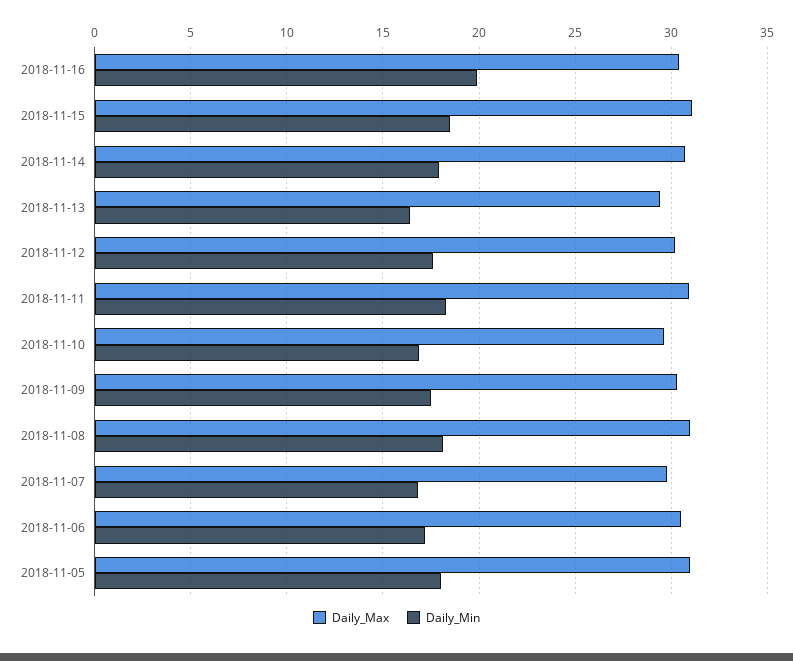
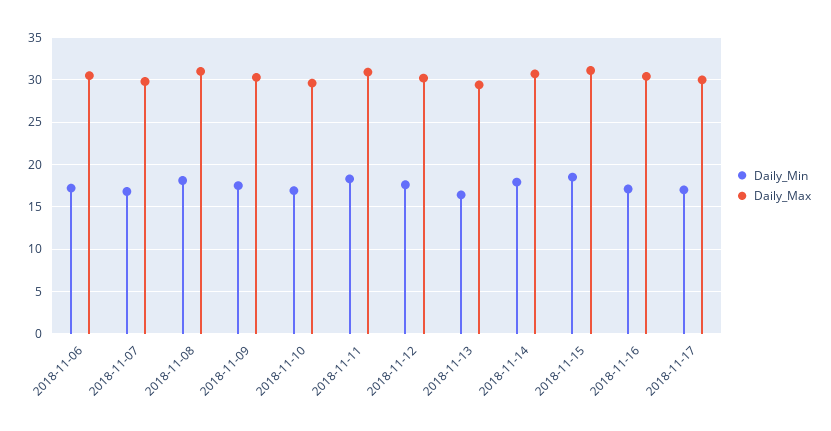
Daily_Min, 2018-11-16: 20 -> 17
Daily_Max, 2018-11-05: 31 -> none
Daily_Min, 2018-11-05: 18 -> none
Daily_Min, 2018-11-17: none -> 17
Daily_Max, 2018-11-17: none -> 30

